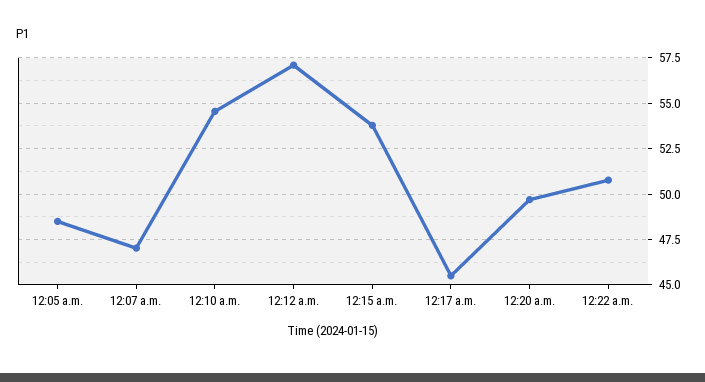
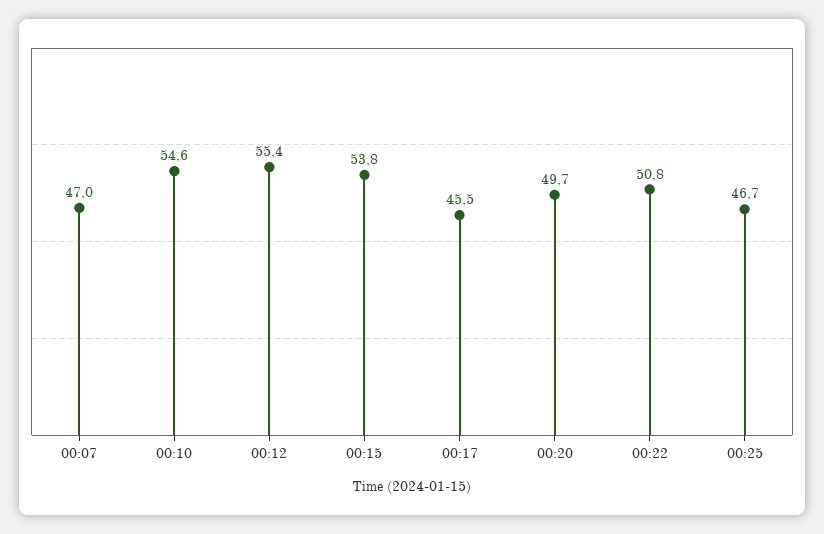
12:05 a.m.: 48.5 -> none
12:12 a.m.: 57 -> 55.4
00:25: none -> 46.7

